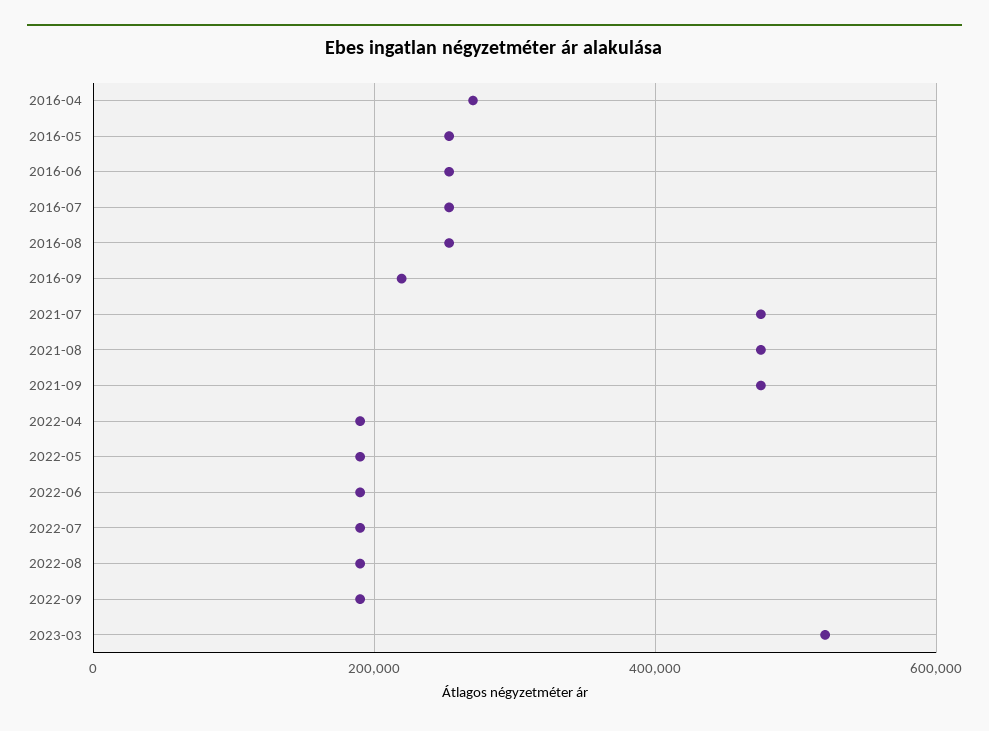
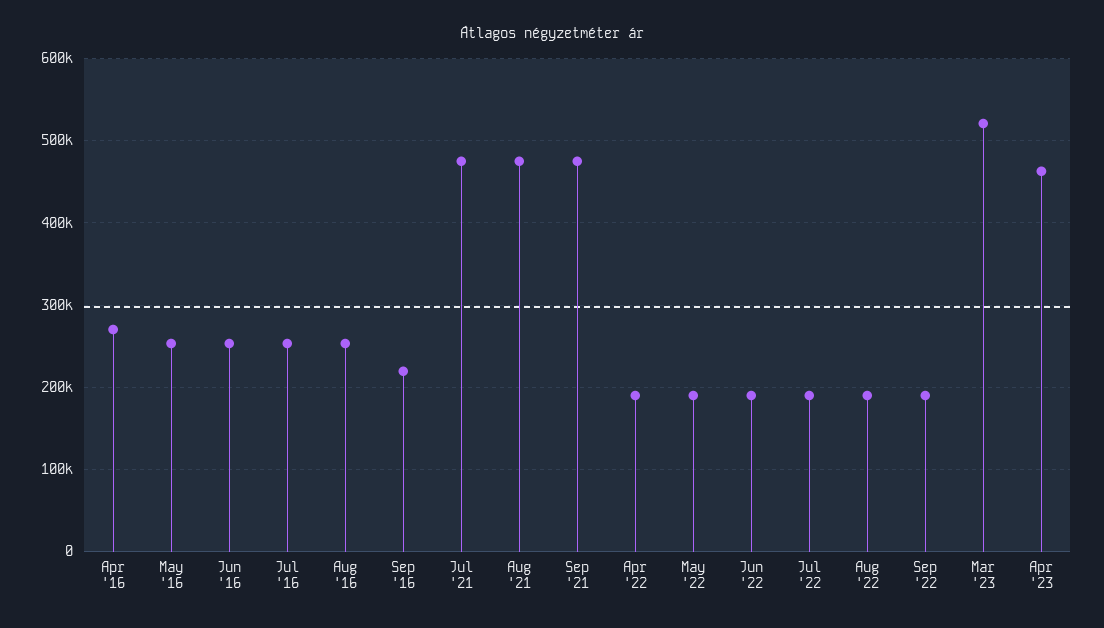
Apr '23: none -> 460000

